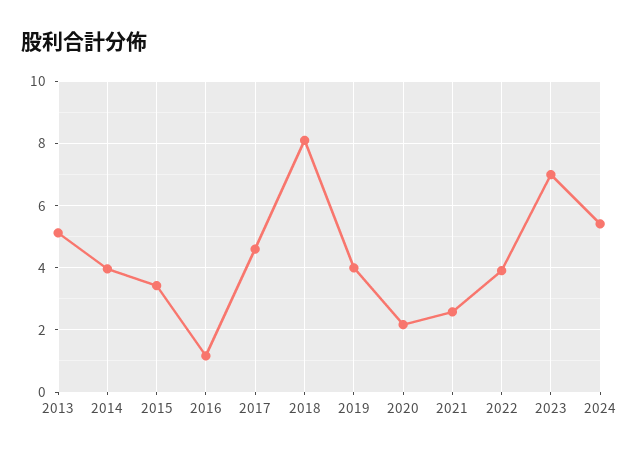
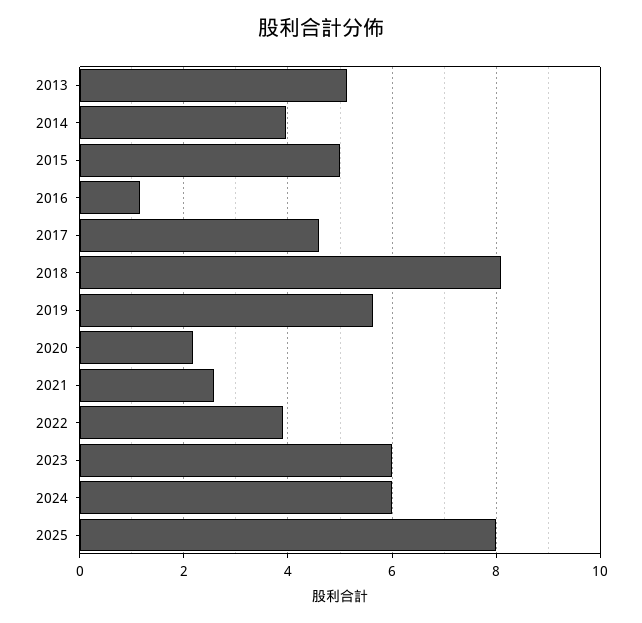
2015: 3.4 -> 5
2019: 4 -> 5.6
2023: 7 -> 6
2024: 5.4 -> 6
2025: none -> 8

